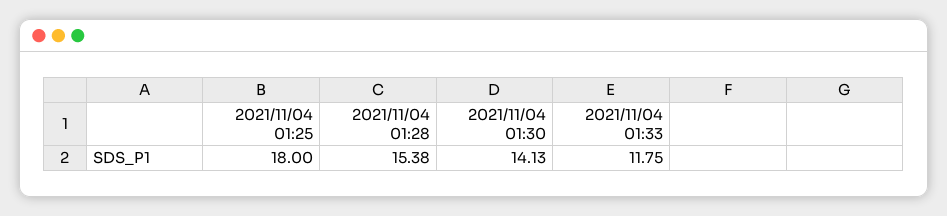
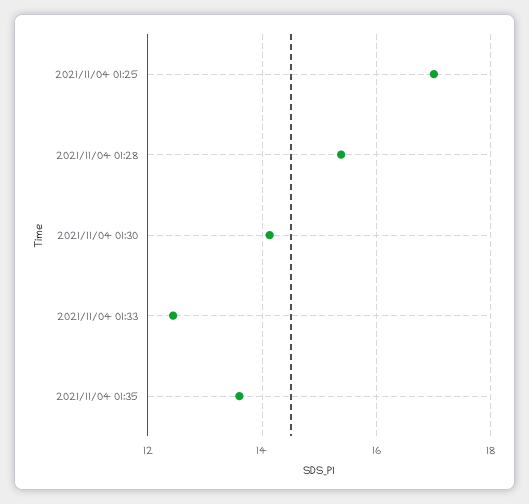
2021/11/04 01:25: 18 -> 17
2021/11/04 01:33: 11.75 -> 12.4
2021/11/04 01:35: none -> 13.6

